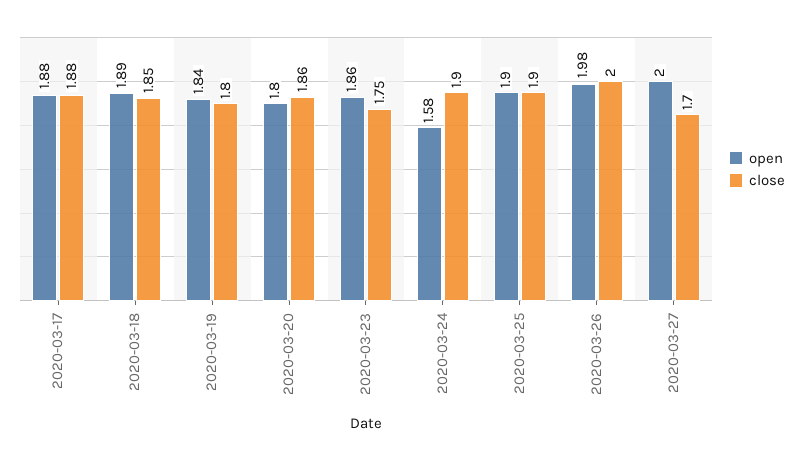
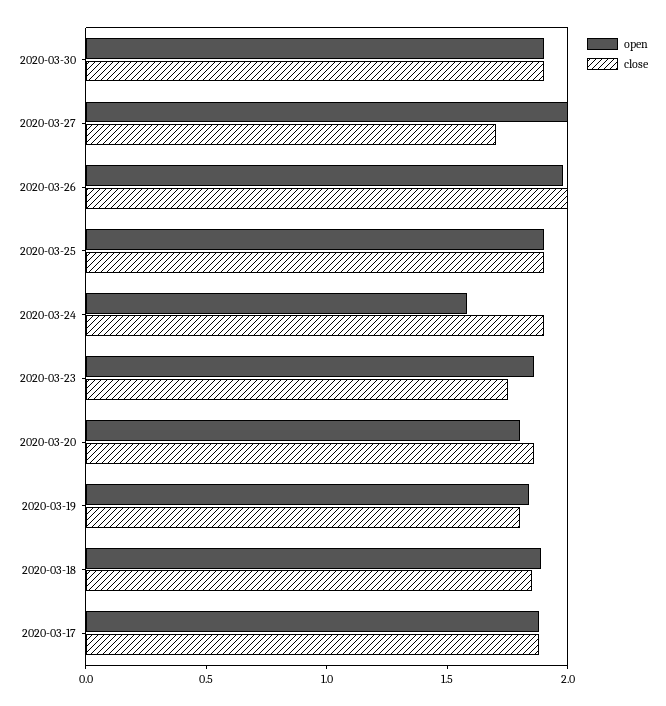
open, 2020-03-30: none -> 1.9
close, 2020-03-30: none -> 1.9

